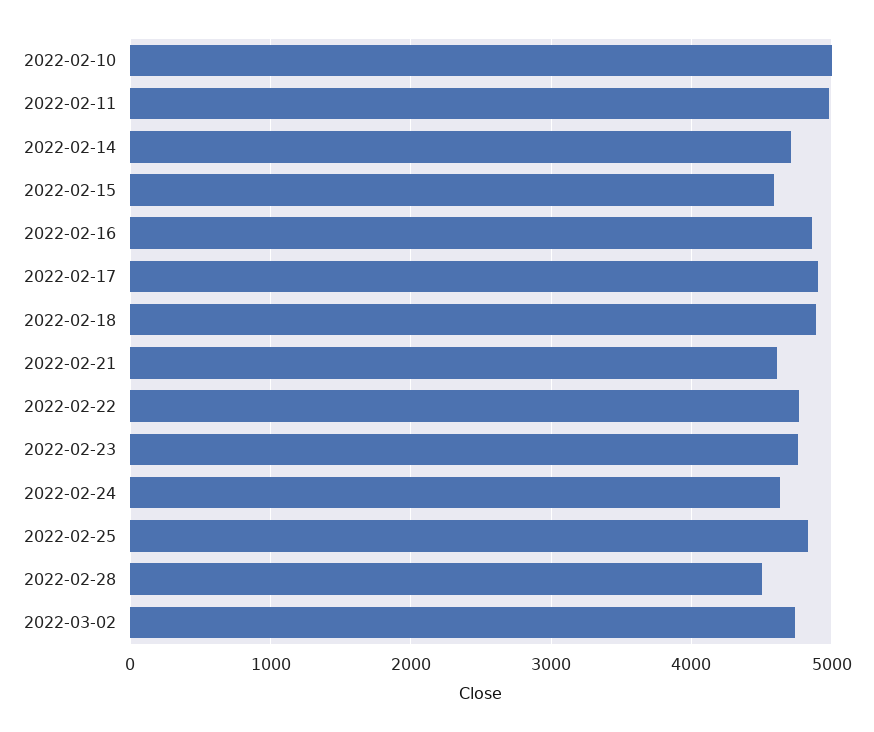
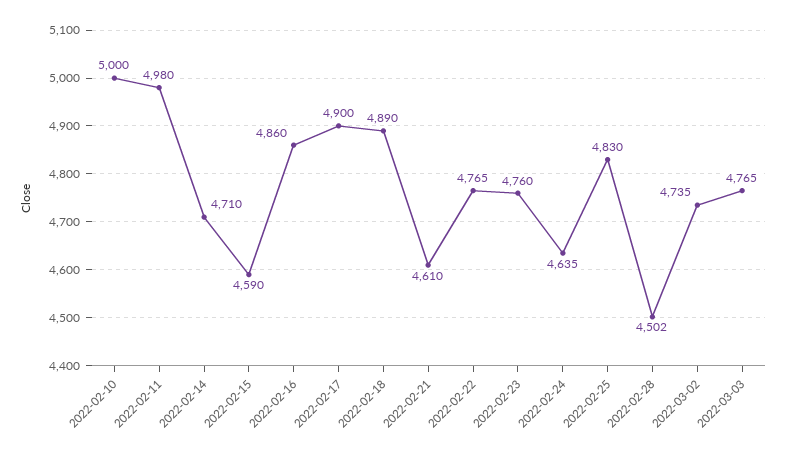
2022-03-03: none -> 4765

